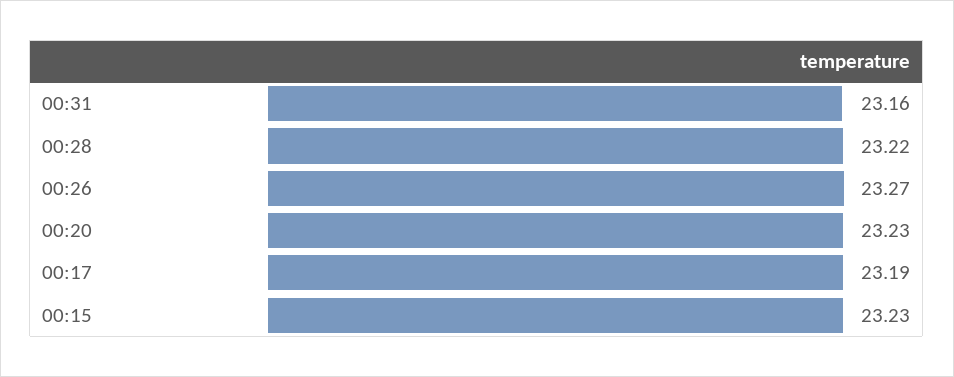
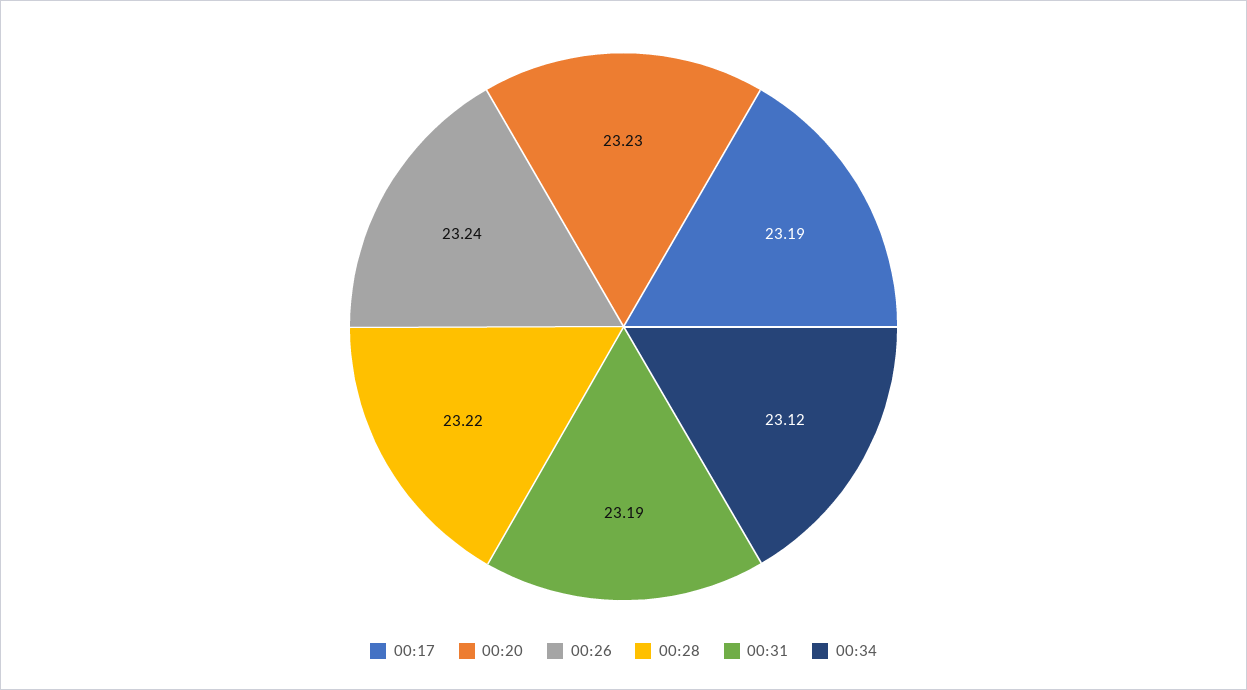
00:31: 23.16 -> 23.19
00:26: 23.27 -> 23.24
00:15: 23.23 -> none
00:34: none -> 23.12

